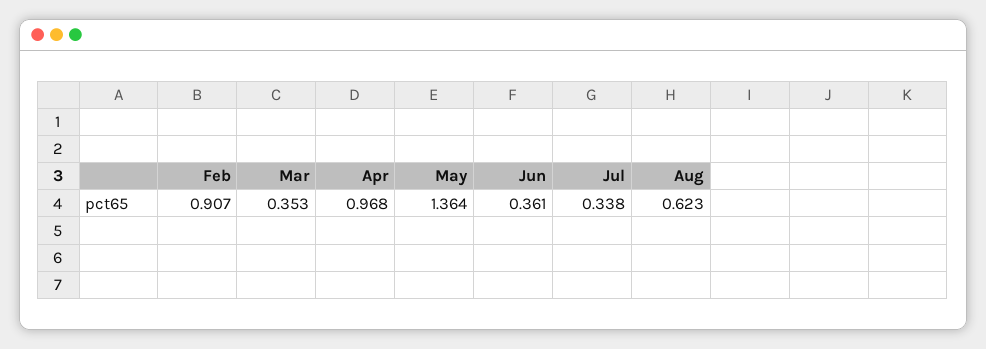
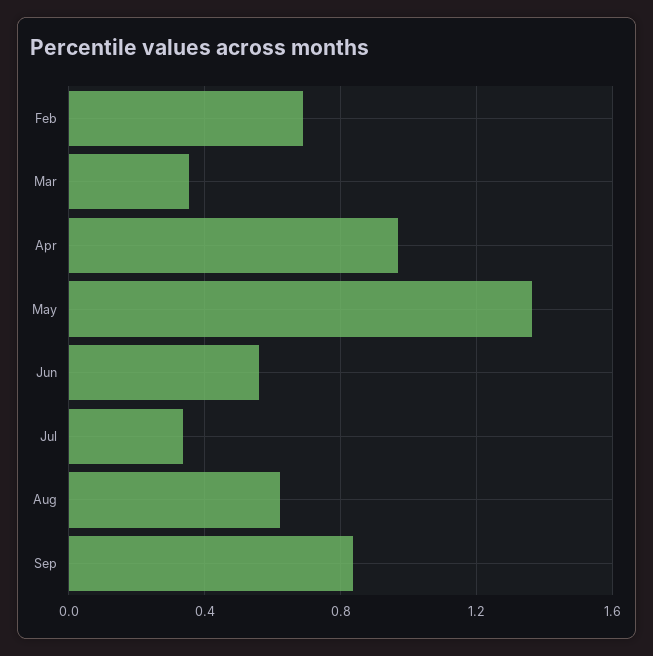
Feb: 0.907 -> 0.7
Jun: 0.361 -> 0.55
Sep: none -> 0.85

